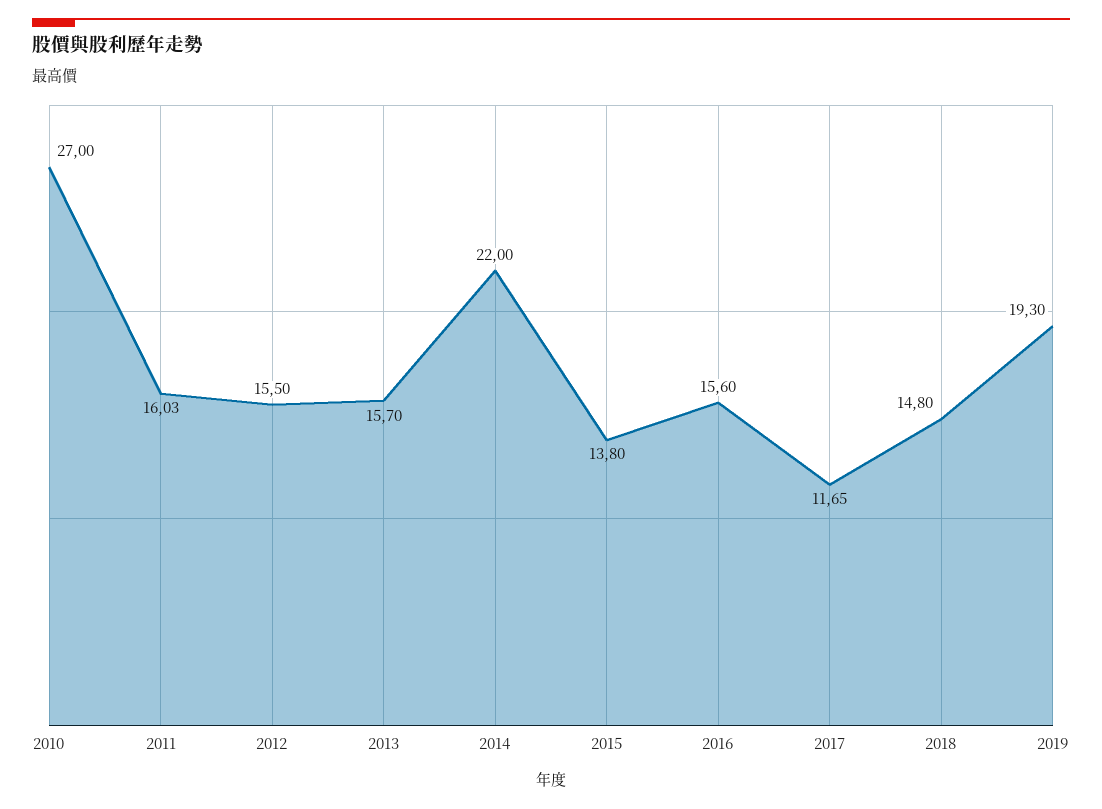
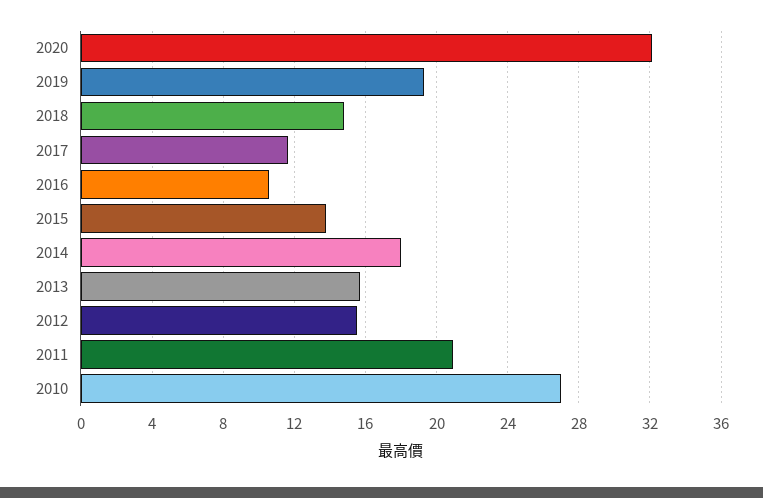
2011: 16.03 -> 21
2014: 22 -> 18
2016: 15.6 -> 10.5
2020: none -> 32

